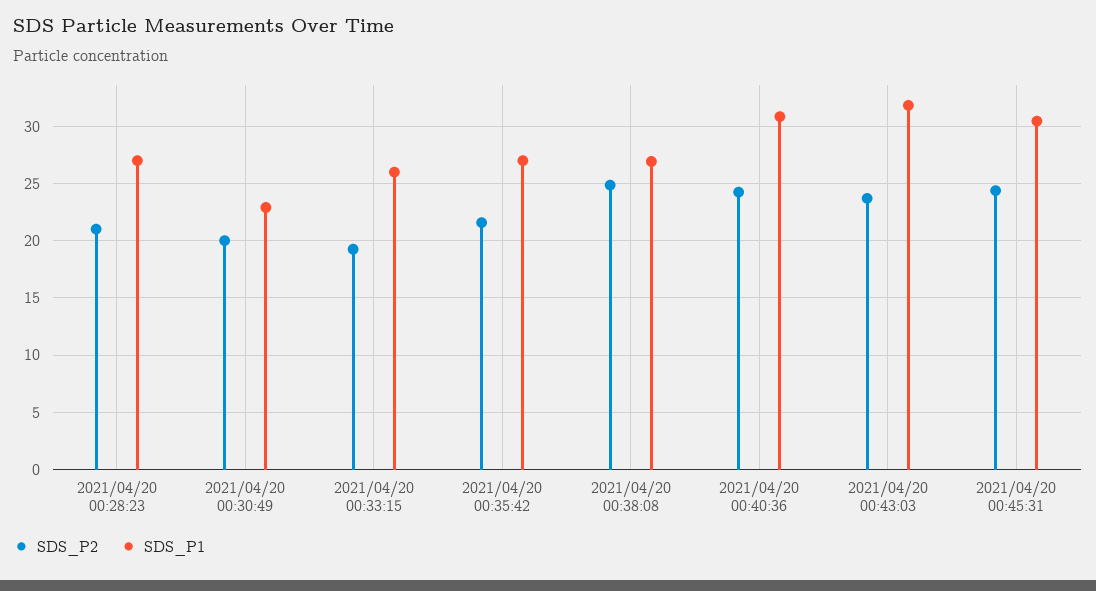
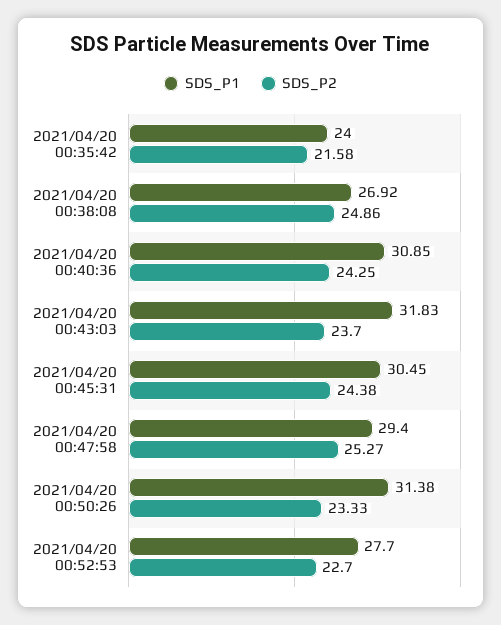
SDS_P2, 2021/04/20 00:28:23: 21 -> none
SDS_P1, 2021/04/20 00:28:23: 27 -> none
SDS_P2, 2021/04/20 00:30:49: 20 -> none
SDS_P1, 2021/04/20 00:30:49: 23 -> none
SDS_P2, 2021/04/20 00:33:15: 19 -> none
SDS_P1, 2021/04/20 00:33:15: 26 -> none
SDS_P1, 2021/04/20 00:35:42: 27 -> 24
SDS_P1, 2021/04/20 00:47:58: none -> 29.4
SDS_P2, 2021/04/20 00:47:58: none -> 25.27
SDS_P1, 2021/04/20 00:50:26: none -> 31.38
SDS_P2, 2021/04/20 00:50:26: none -> 23.33
SDS_P1, 2021/04/20 00:52:53: none -> 27.7
SDS_P2, 2021/04/20 00:52:53: none -> 22.7

